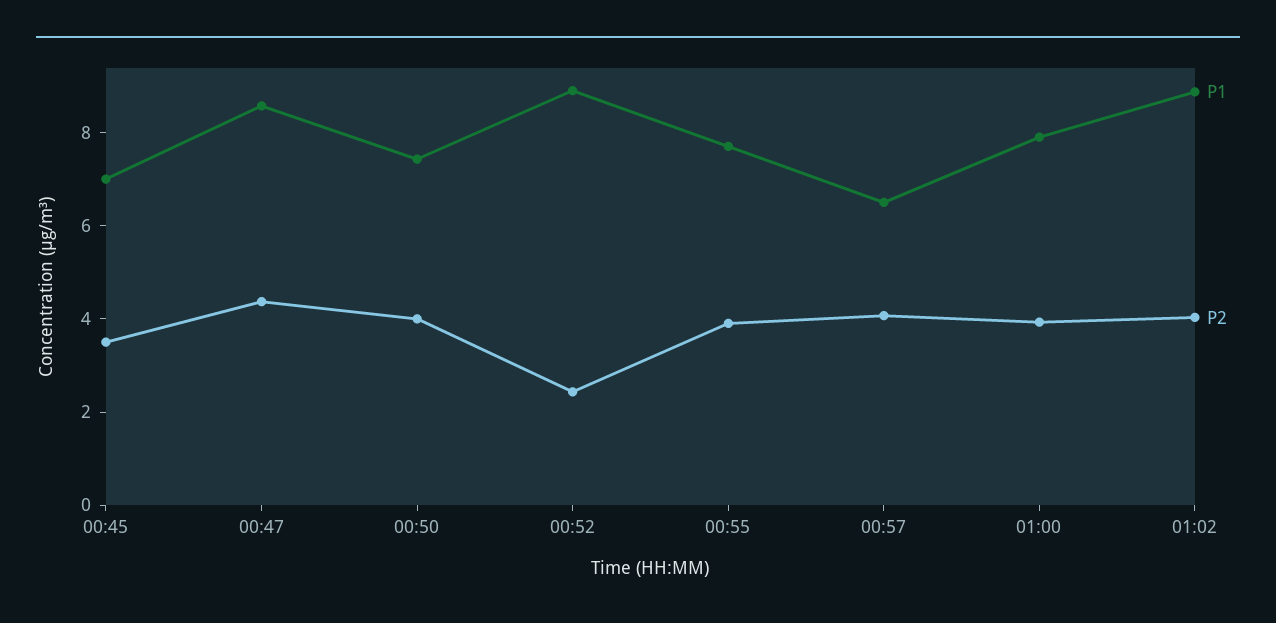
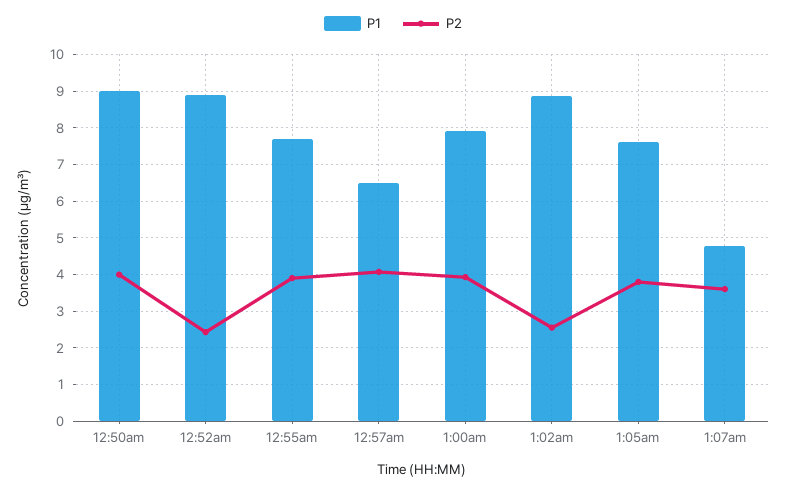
P1, 00:45: 7 -> none
P2, 00:45: 3.5 -> none
P1, 00:47: 8.5 -> none
P2, 00:47: 4.5 -> none
P1, 00:50: 7.5 -> 9
P2, 01:02: 4 -> 2.6
P1, 1:05am: none -> 7.6
P2, 1:05am: none -> 3.8
P1, 1:07am: none -> 4.8
P2, 1:07am: none -> 3.6

